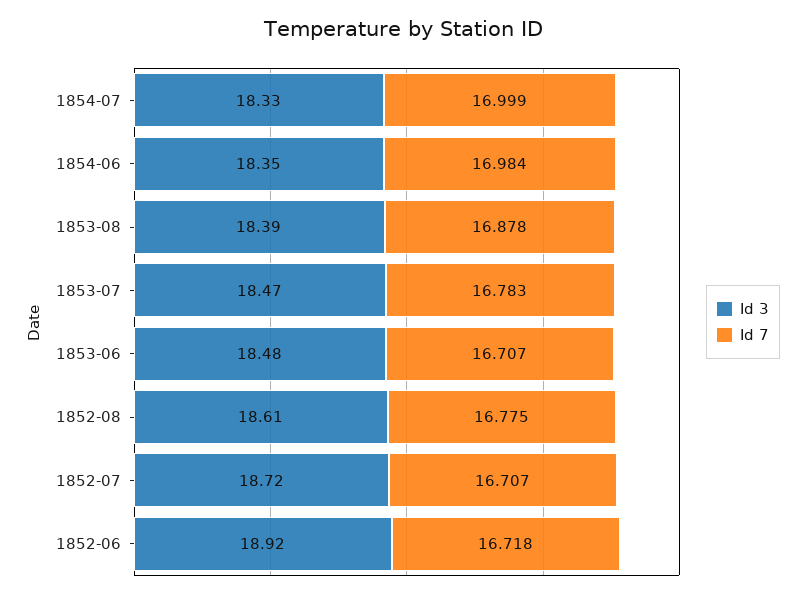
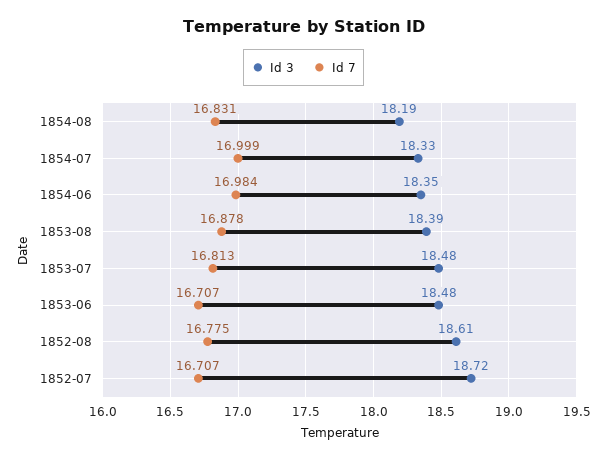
Id 3, 1853-07: 18.47 -> 18.48
Id 7, 1853-07: 16.783 -> 16.813
Id 3, 1852-06: 18.92 -> none
Id 7, 1852-06: 16.718 -> none
Id 3, 1854-08: none -> 18.19
Id 7, 1854-08: none -> 16.831

